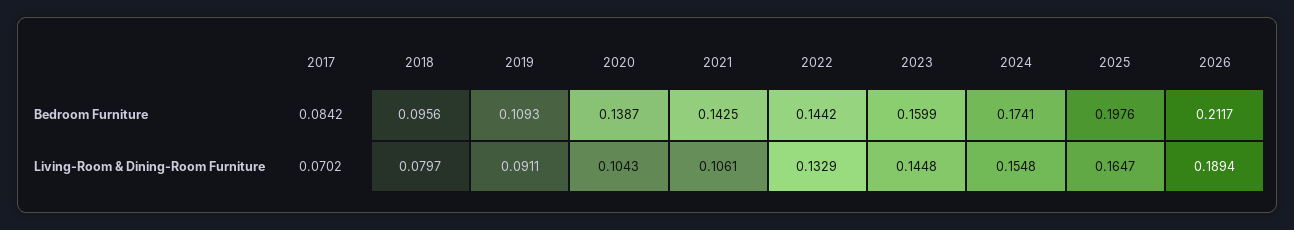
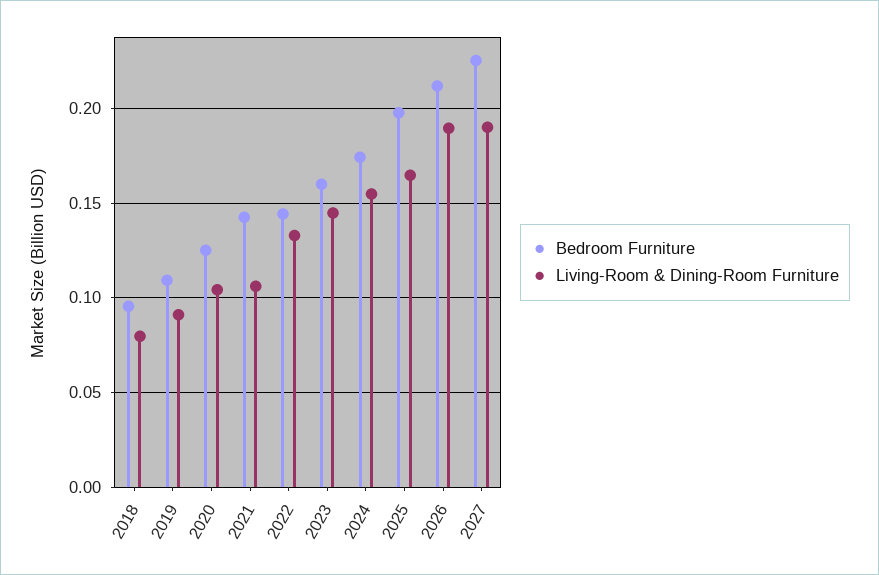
Bedroom Furniture, 2017: 0.0842 -> none
Bedroom Furniture, 2020: 0.1387 -> 0.125
Living-Room & Dining-Room Furniture, 2017: 0.0702 -> none
Bedroom Furniture, 2027: none -> 0.225
Living-Room & Dining-Room Furniture, 2027: none -> 0.19

